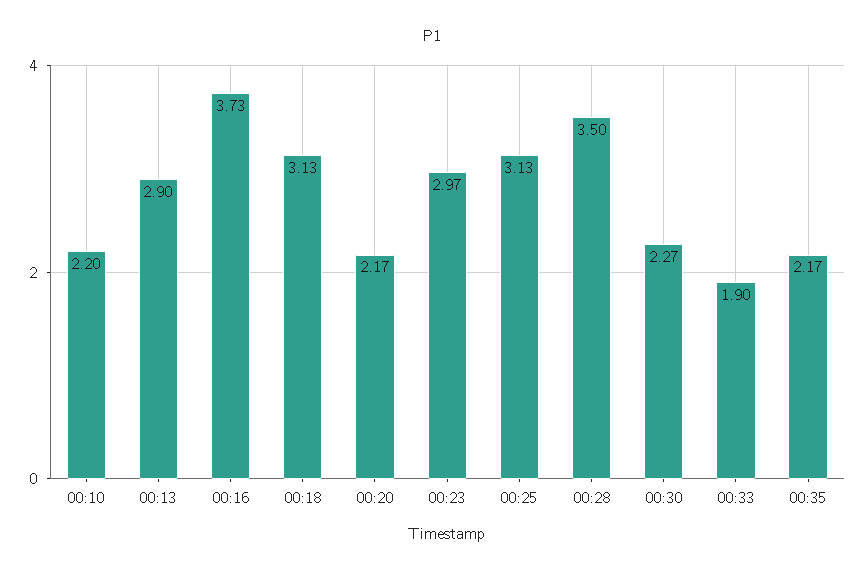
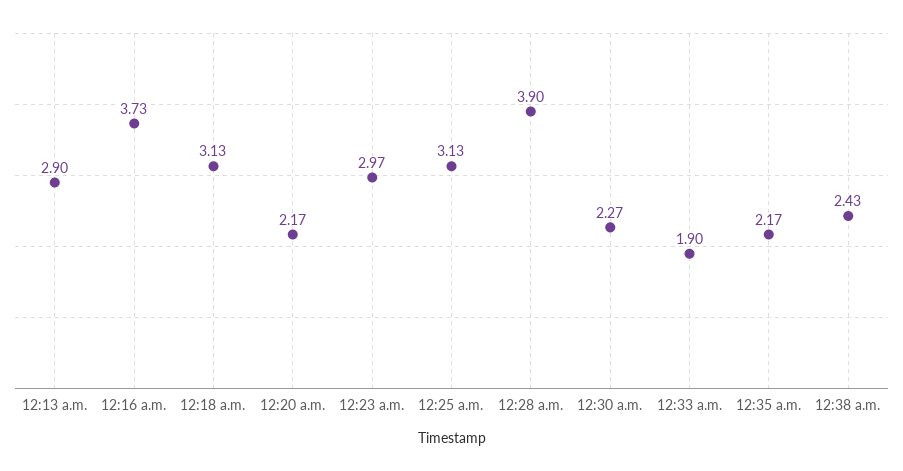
00:10: 2.2 -> none
00:28: 3.5 -> 3.9
12:38 a.m.: none -> 2.43

